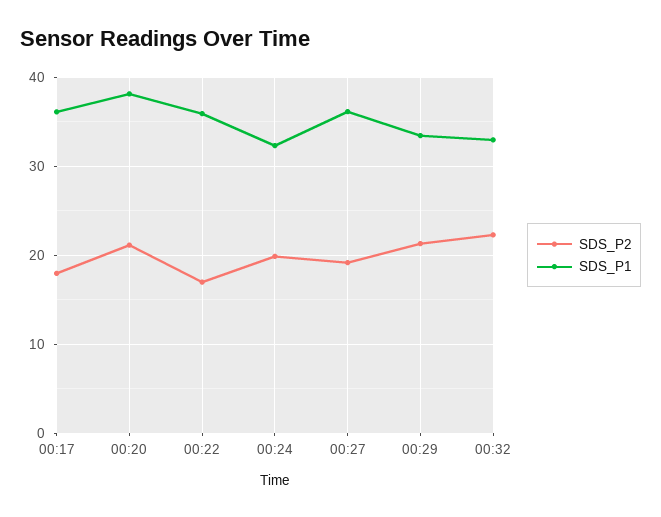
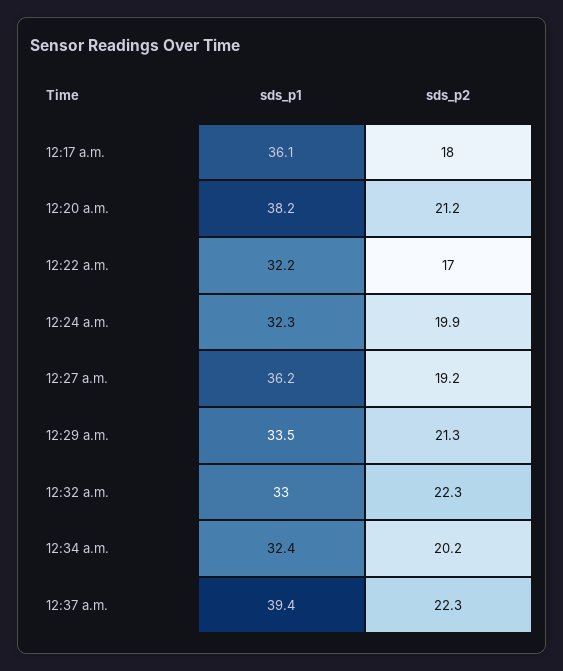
SDS_P1, 00:22: 36 -> 32.2
SDS_P1, 12:34 a.m.: none -> 32.4
SDS_P2, 12:34 a.m.: none -> 20.2
SDS_P1, 12:37 a.m.: none -> 39.4
SDS_P2, 12:37 a.m.: none -> 22.3

